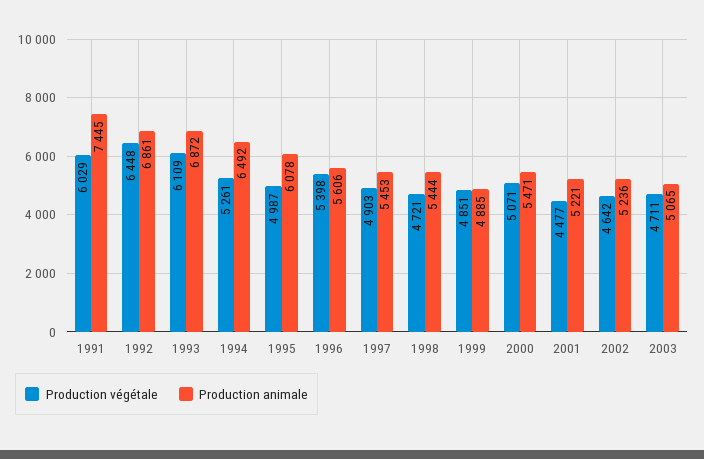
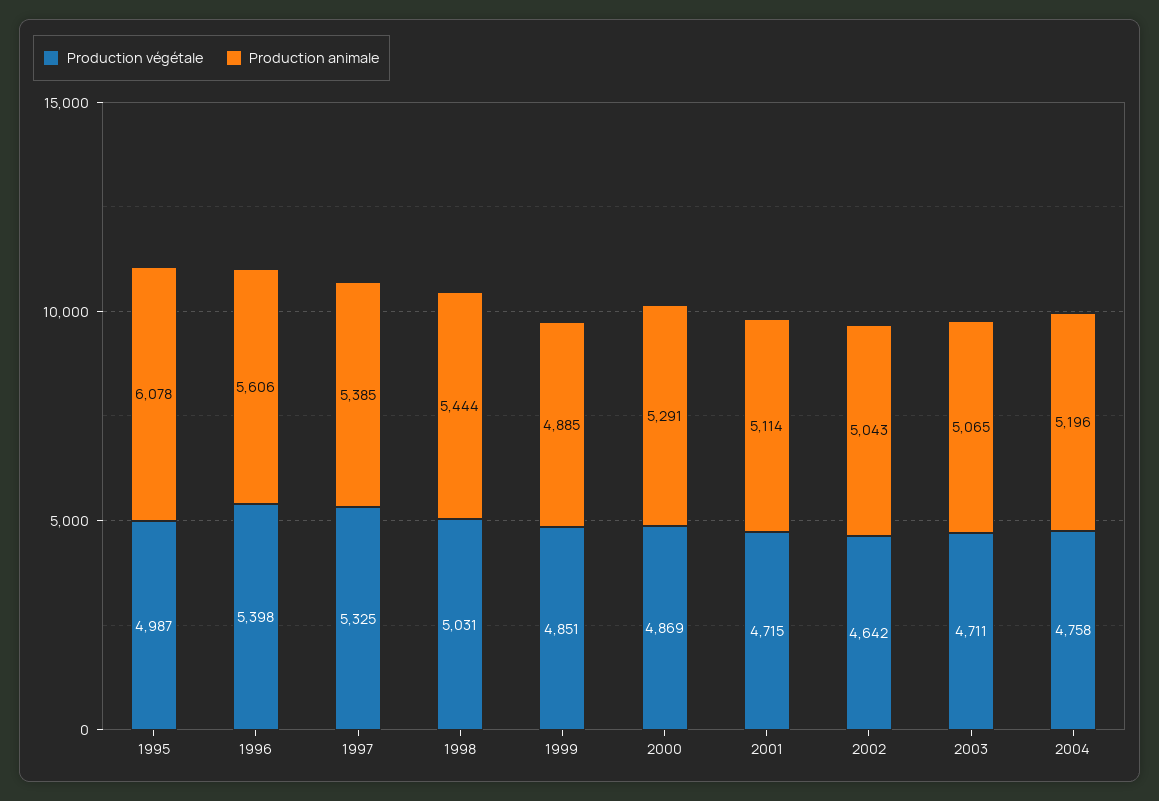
Production végétale, 1991: 6029 -> none
Production animale, 1991: 7445 -> none
Production végétale, 1992: 6448 -> none
Production animale, 1992: 6861 -> none
Production végétale, 1993: 6109 -> none
Production animale, 1993: 6872 -> none
Production végétale, 1994: 5261 -> none
Production animale, 1994: 6492 -> none
Production végétale, 1997: 4903 -> 5325
Production animale, 1997: 5453 -> 5385
Production végétale, 1998: 4721 -> 5031
Production végétale, 2000: 5071 -> 4869
Production animale, 2000: 5471 -> 5291
Production végétale, 2001: 4477 -> 4715
Production animale, 2001: 5221 -> 5114
Production animale, 2002: 5236 -> 5043
Production végétale, 2004: none -> 4758
Production animale, 2004: none -> 5196

